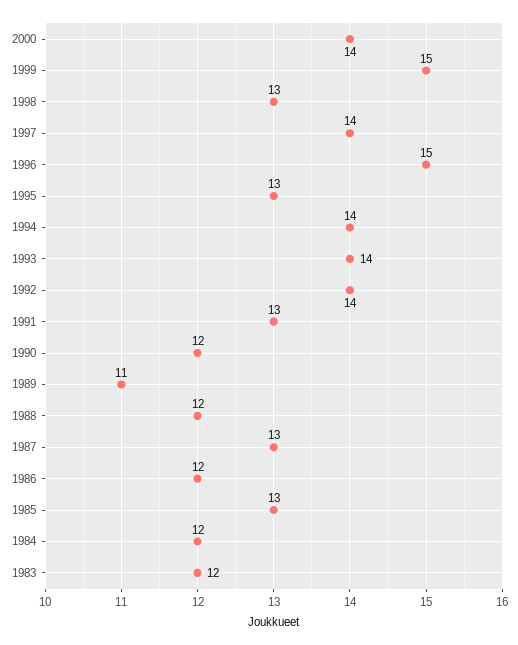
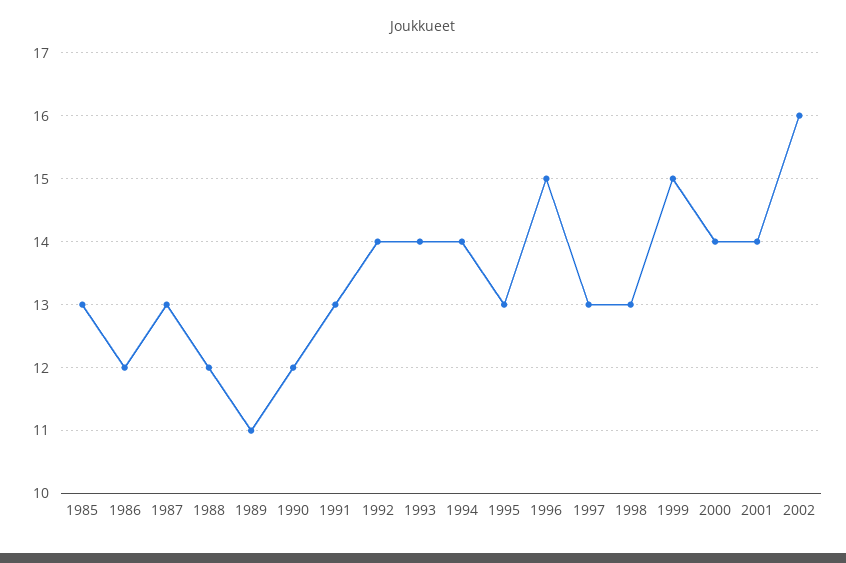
1997: 14 -> 13
1984: 12 -> none
1983: 12 -> none
2001: none -> 14
2002: none -> 16

